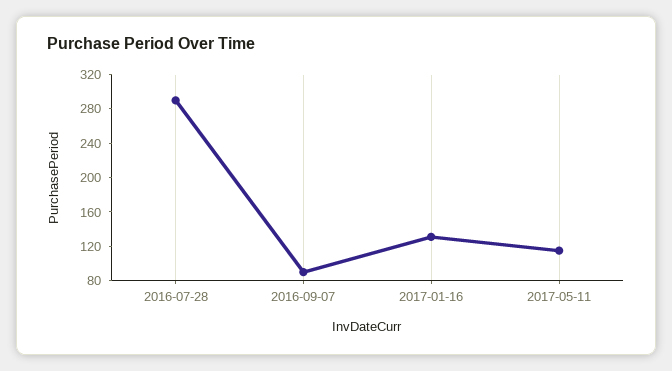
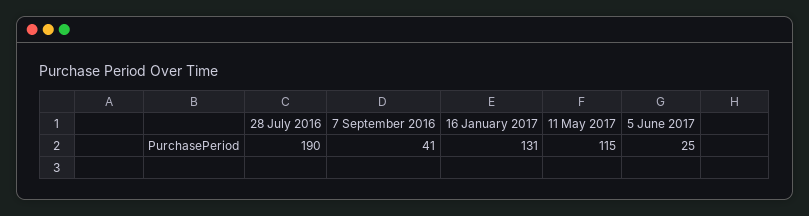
2016-07-28: 290 -> 190
2016-09-07: 90 -> 41
5 June 2017: none -> 25

